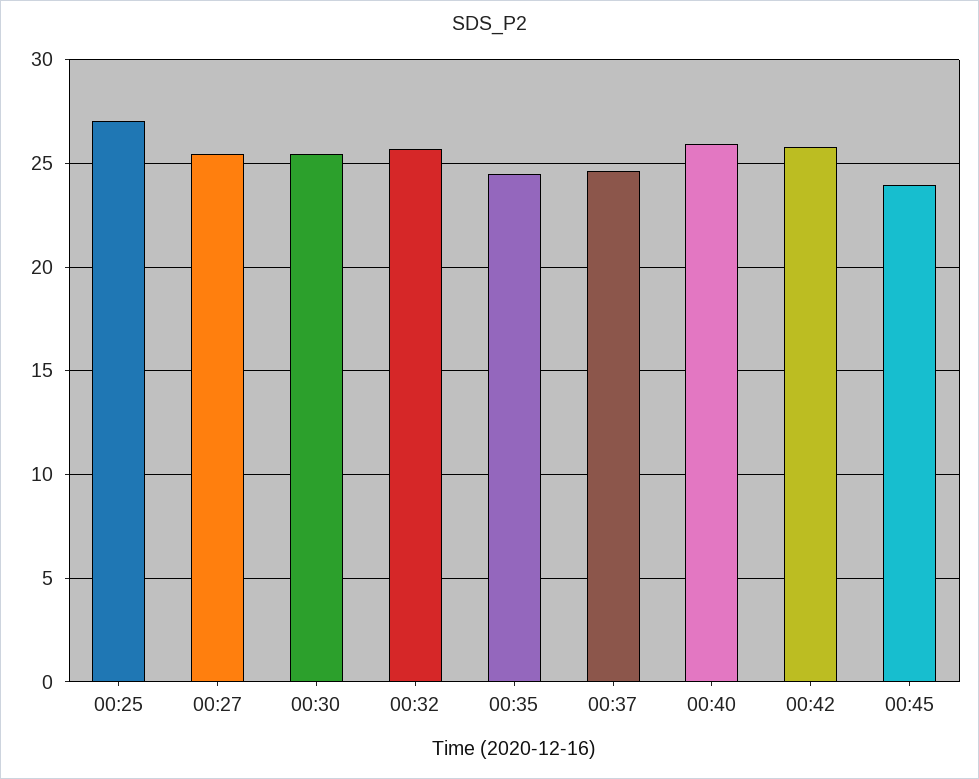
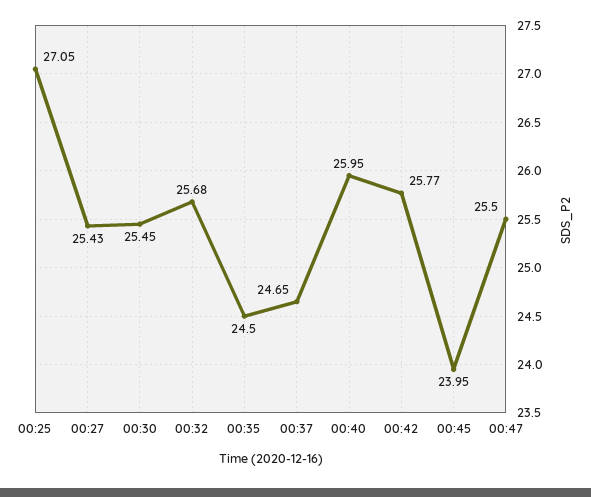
00:47: none -> 25.5

